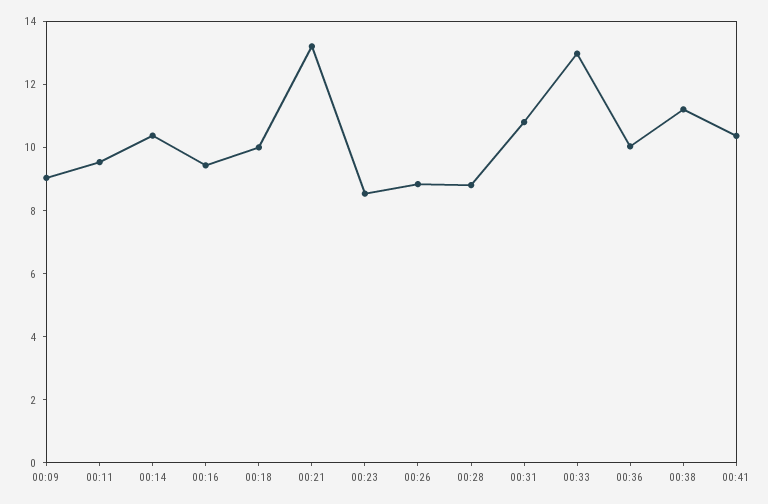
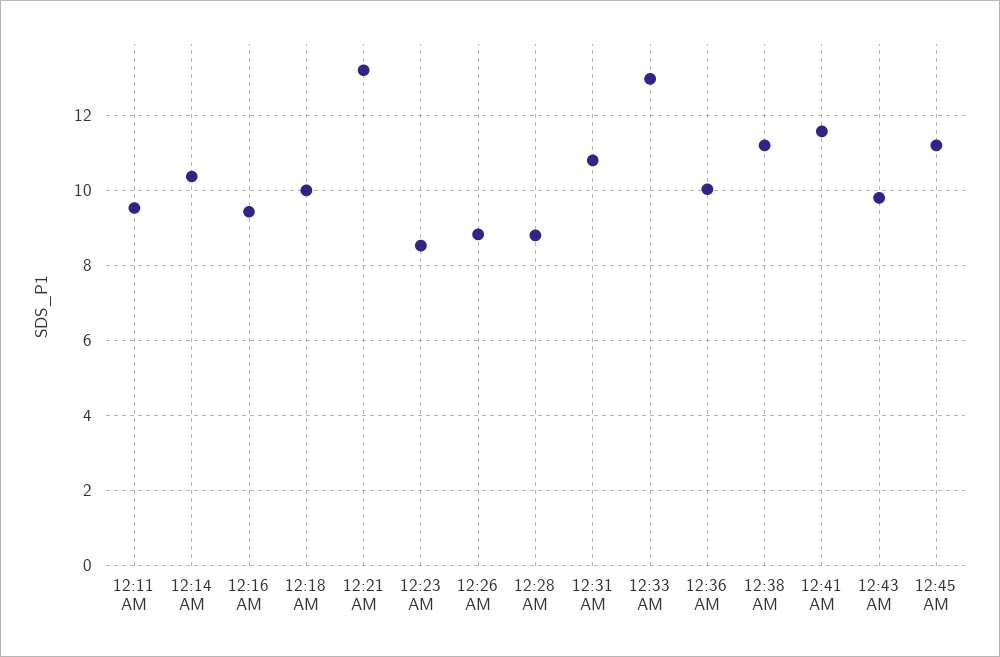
00:09: 9 -> none
00:41: 10.5 -> 11.6
12:43 AM: none -> 9.8
12:45 AM: none -> 11.2

